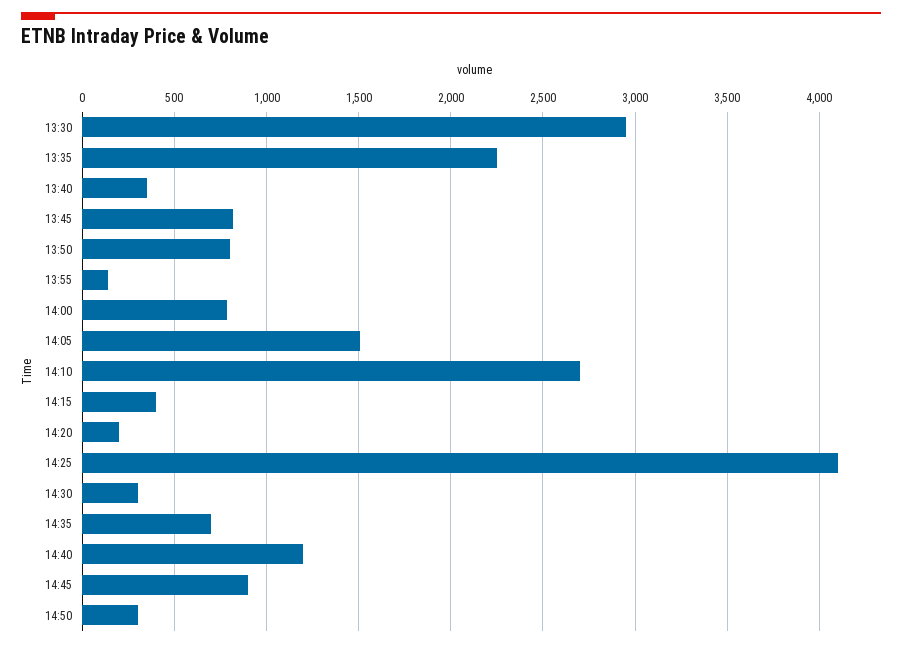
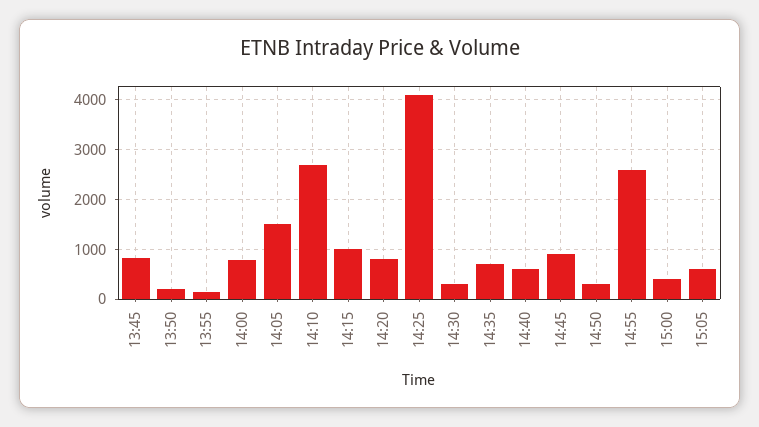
13:30: 2950 -> none
13:35: 2250 -> none
13:40: 350 -> none
13:50: 800 -> 200
14:15: 400 -> 1000
14:20: 200 -> 800
14:40: 1200 -> 600
14:55: none -> 2600
15:00: none -> 400
15:05: none -> 600

